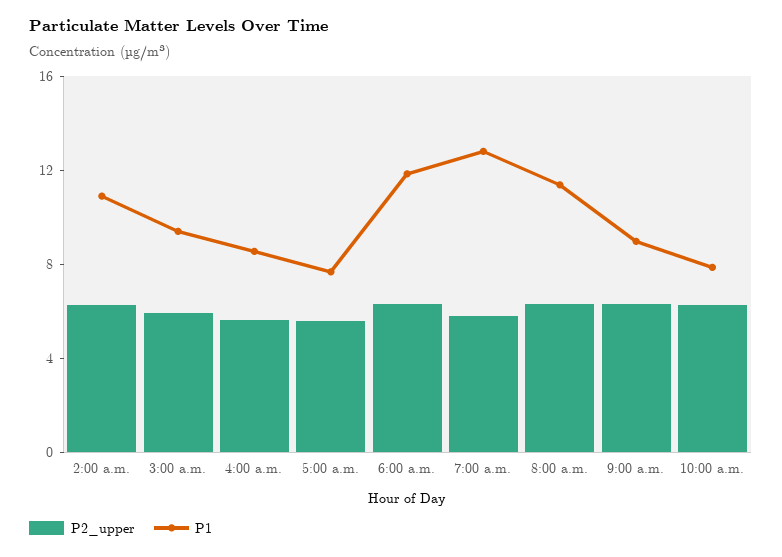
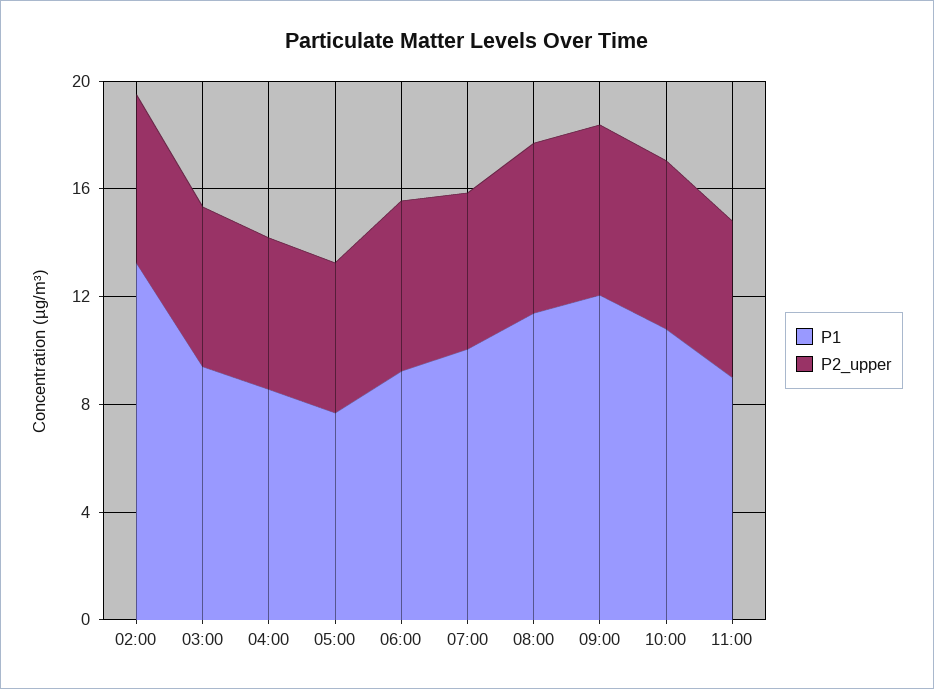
P1, 2:00 a.m.: 11 -> 13
P1, 6:00 a.m.: 12 -> 9
P1, 7:00 a.m.: 13 -> 10
P1, 9:00 a.m.: 9 -> 12
P1, 10:00 a.m.: 8 -> 11
P1, 11:00: none -> 9
P2_upper, 11:00: none -> 6

